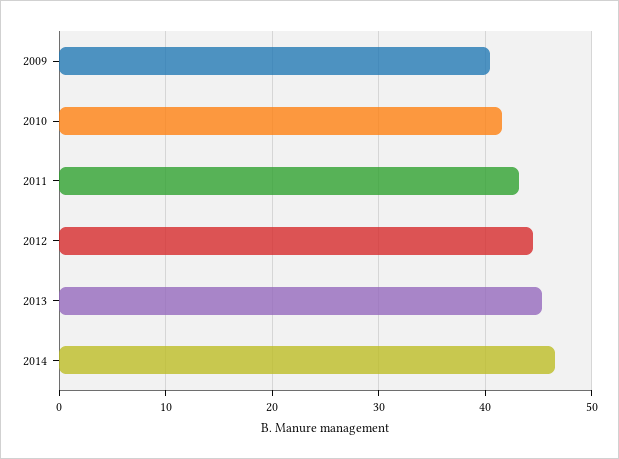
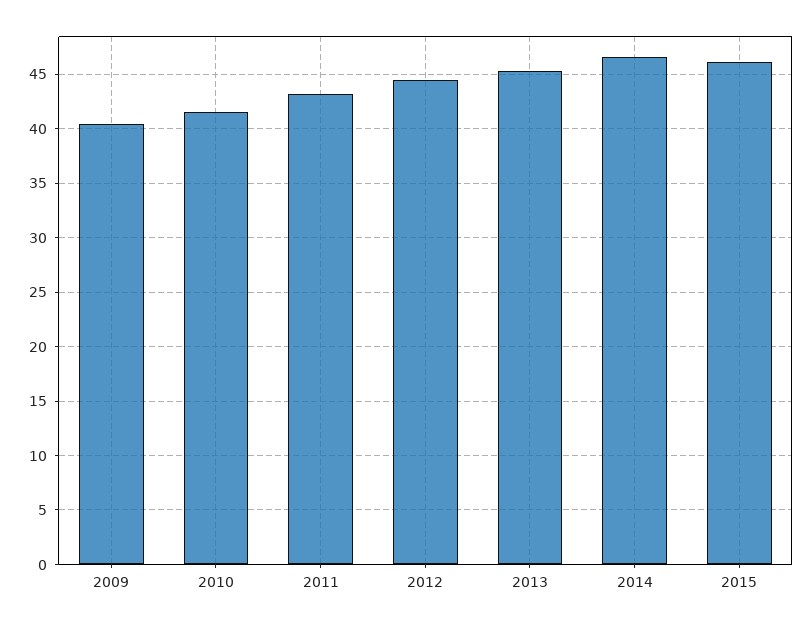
2015: none -> 46

